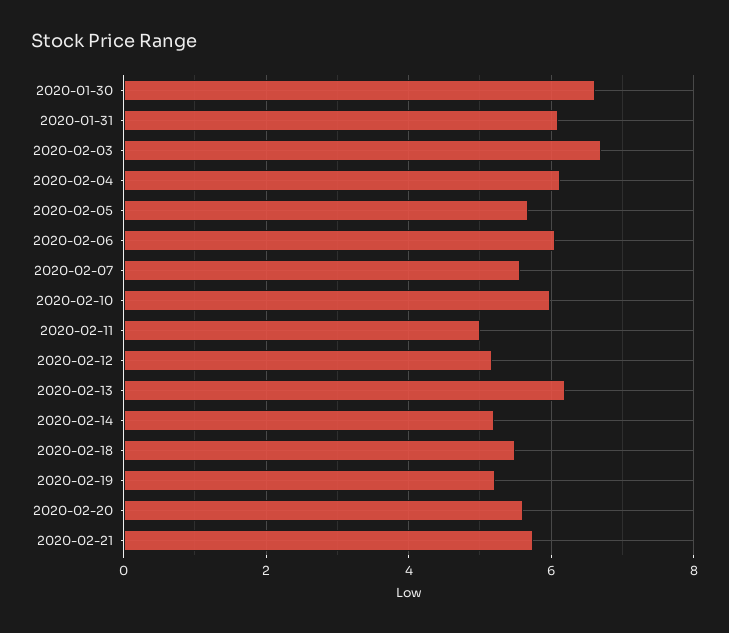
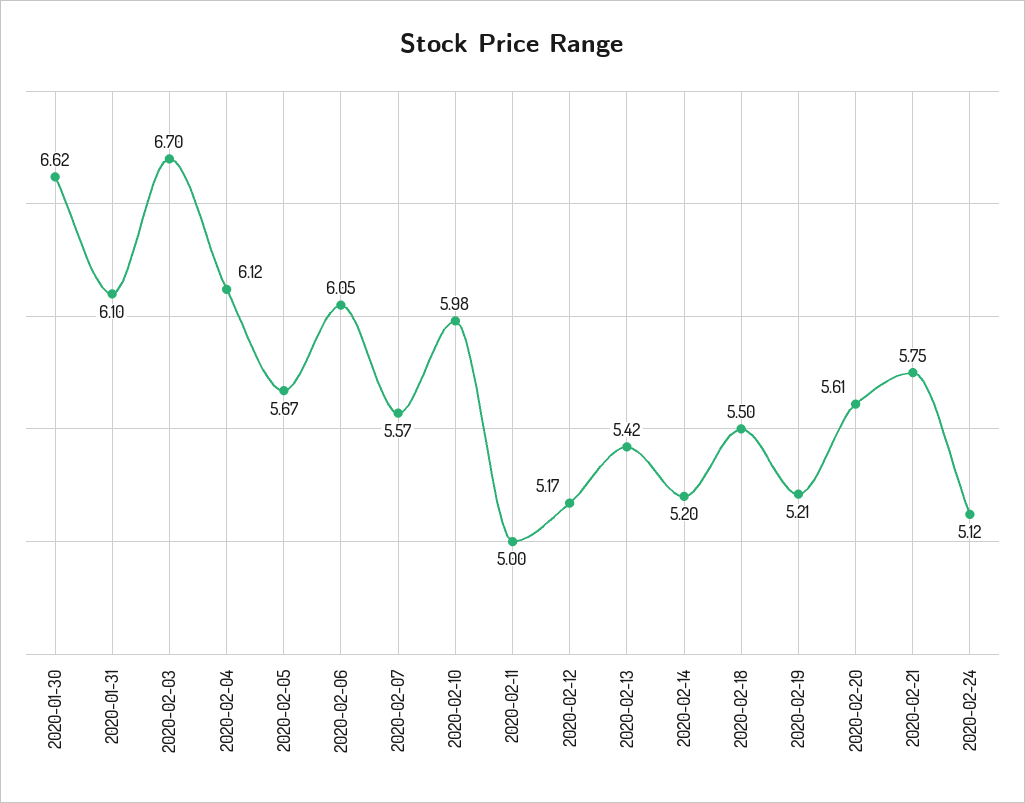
2020-02-13: 6.2 -> 5.42
2020-02-24: none -> 5.12

